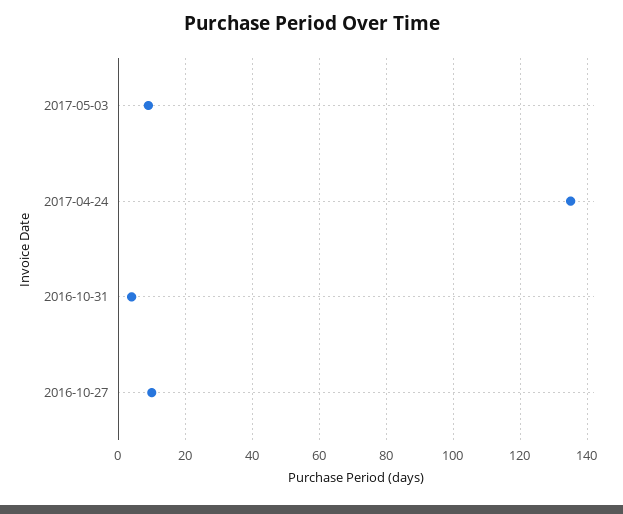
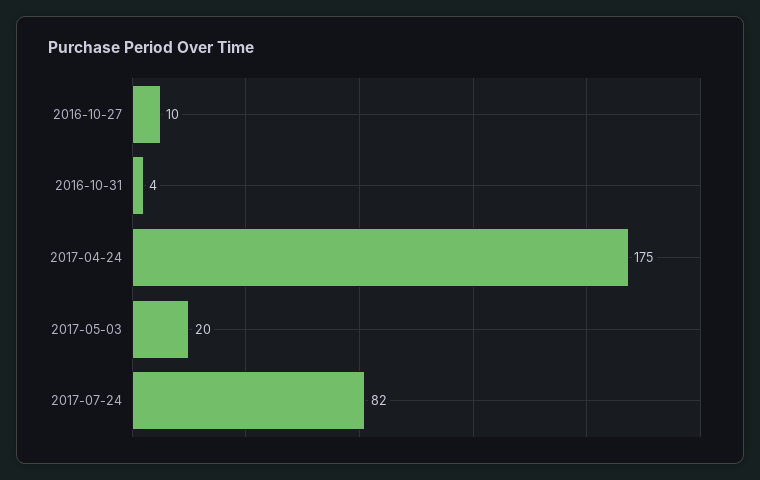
2017-05-03: 10 -> 20
2017-04-24: 135 -> 175
2017-07-24: none -> 82

